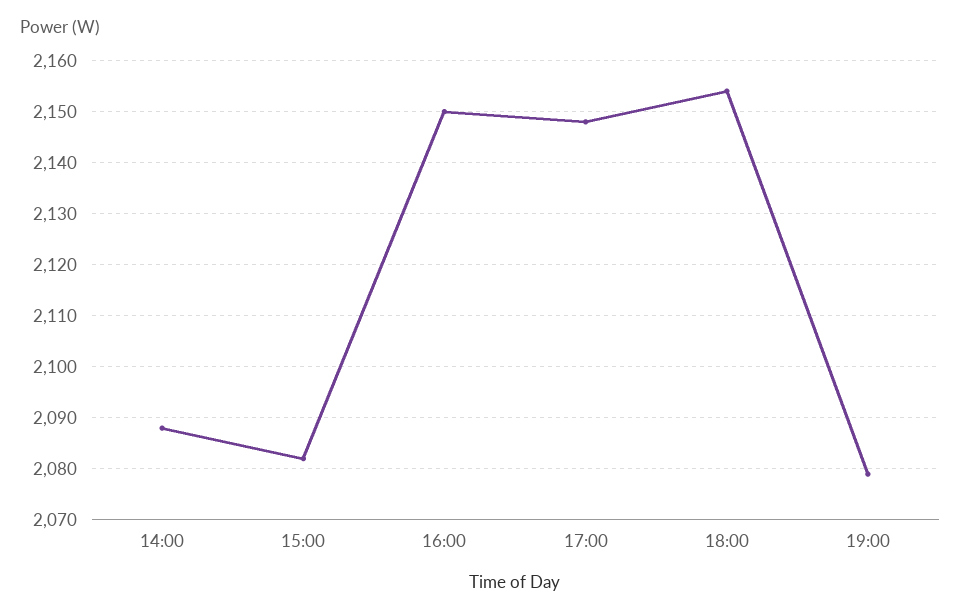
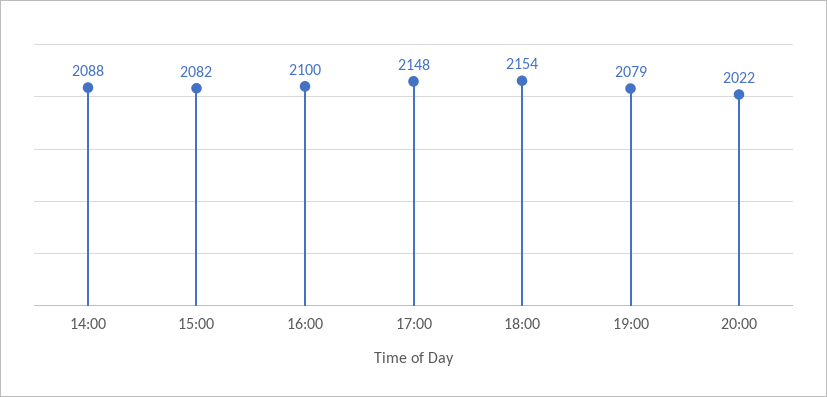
16:00: 2150 -> 2100
20:00: none -> 2022

